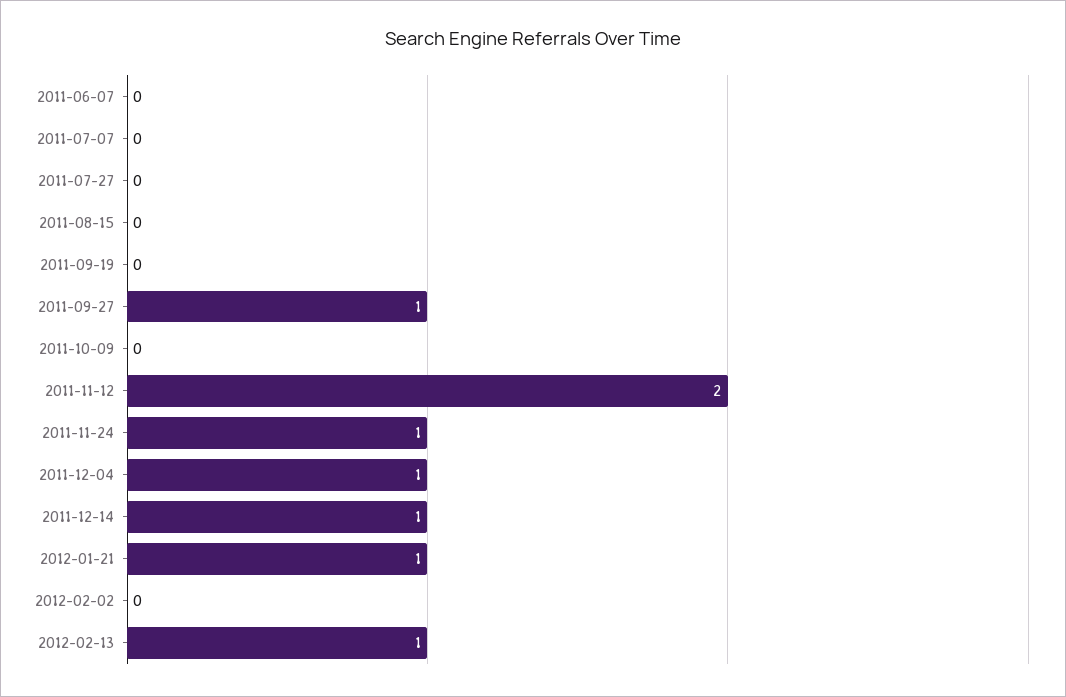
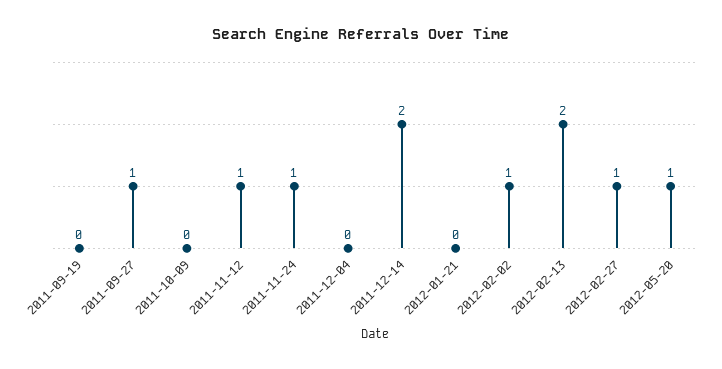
2011-06-07: 0 -> none
2011-07-07: 0 -> none
2011-07-27: 0 -> none
2011-08-15: 0 -> none
2011-11-12: 2 -> 1
2011-12-04: 1 -> 0
2011-12-14: 1 -> 2
2012-01-21: 1 -> 0
2012-02-02: 0 -> 1
2012-02-13: 1 -> 2
2012-02-27: none -> 1
2012-05-20: none -> 1

